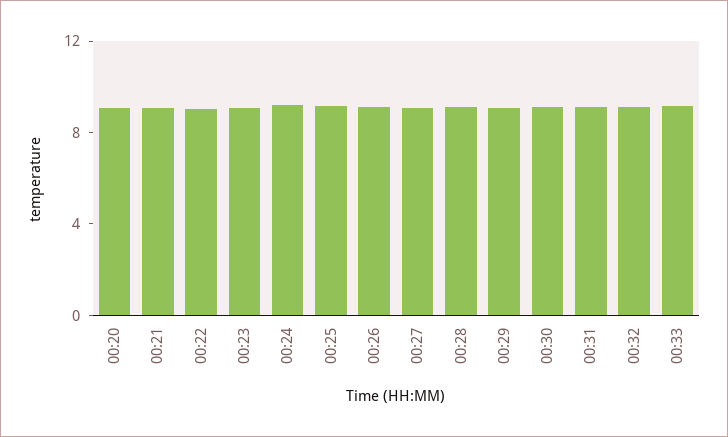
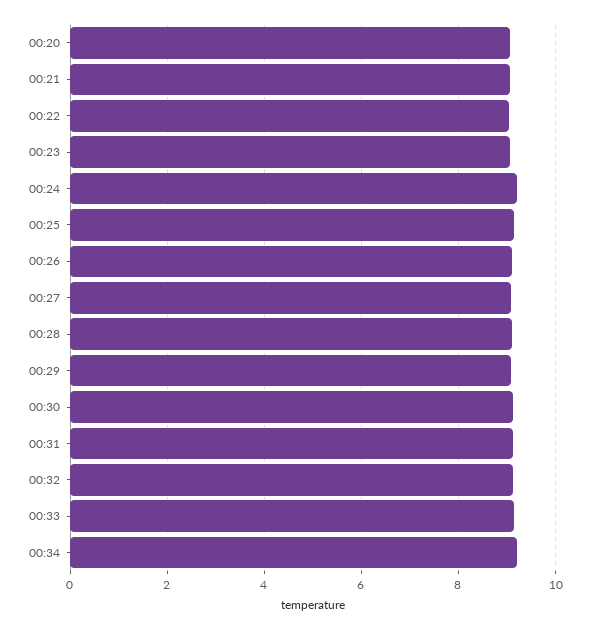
00:34: none -> 9.2

